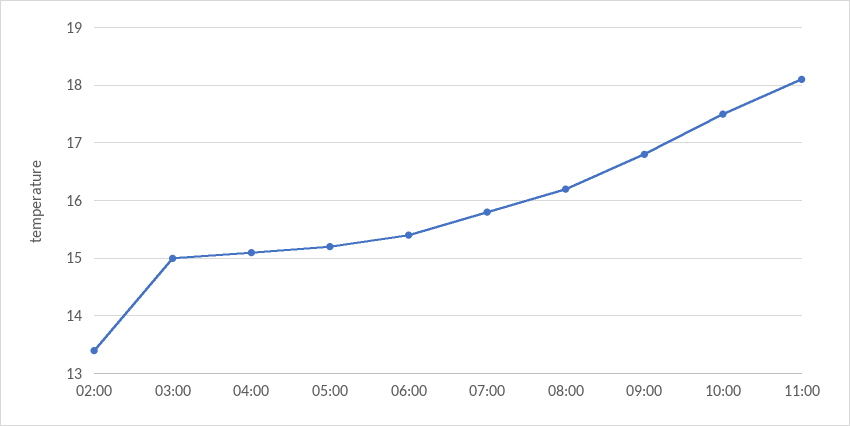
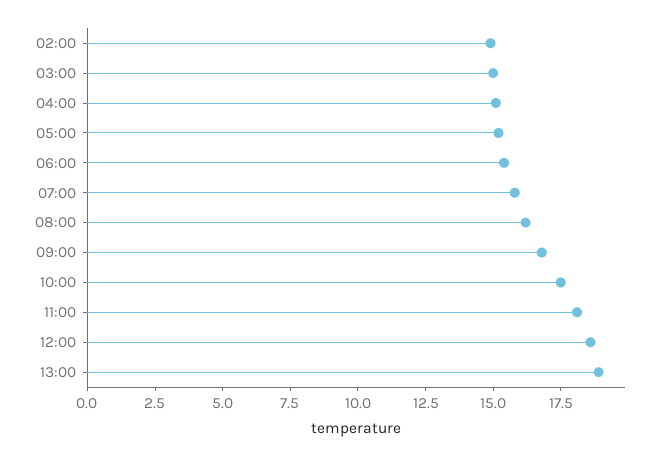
02:00: 13.5 -> 15
12:00: none -> 18.5
13:00: none -> 19

